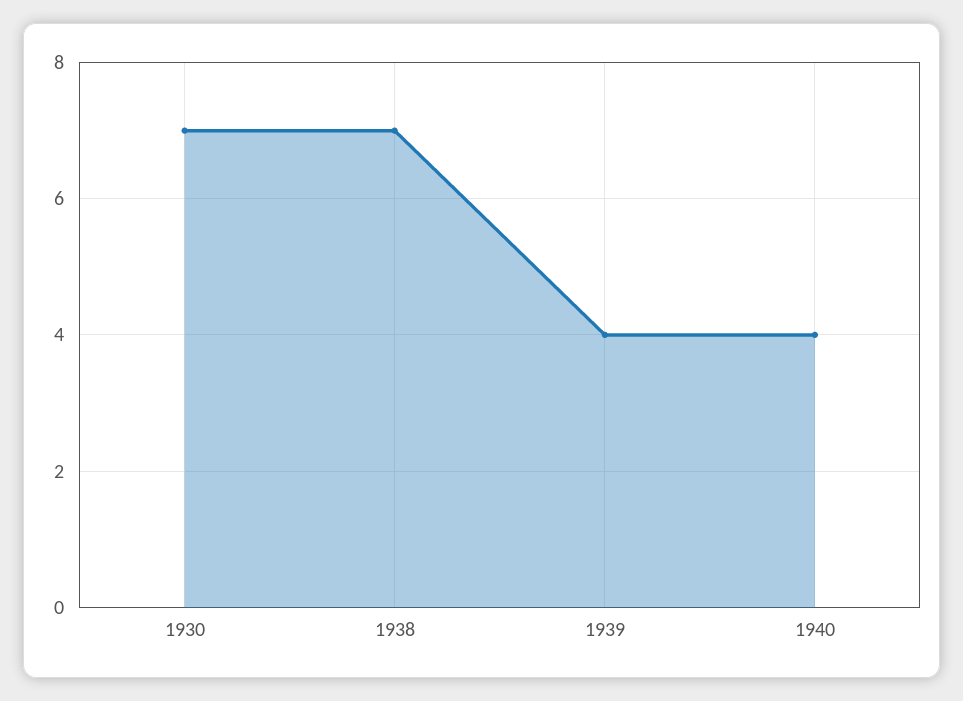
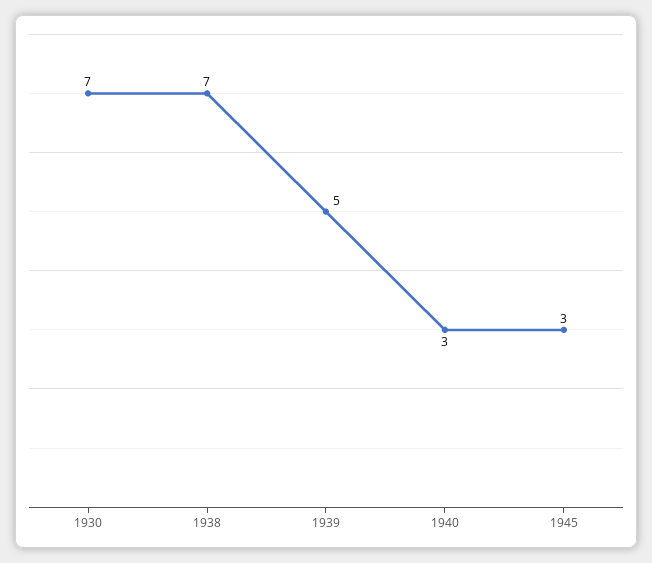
1939: 4 -> 5
1940: 4 -> 3
1945: none -> 3

